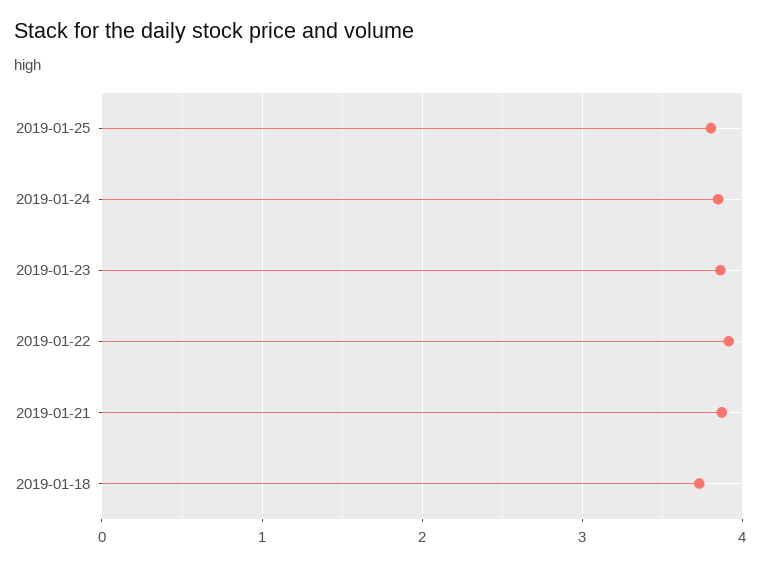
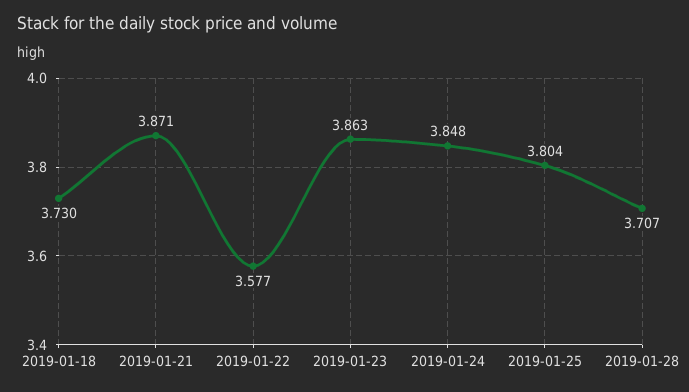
2019-01-22: 3.9 -> 3.577
2019-01-28: none -> 3.707

